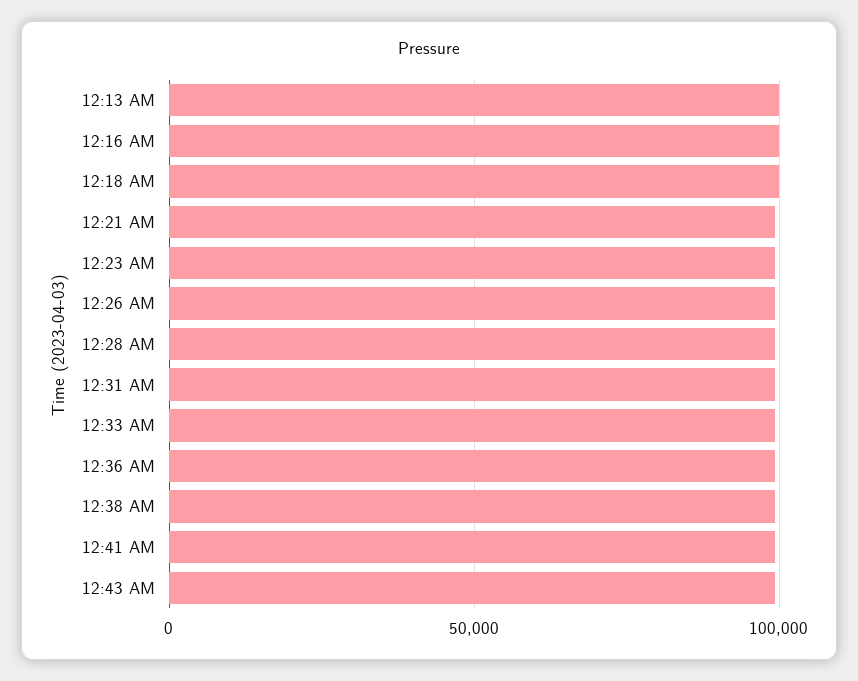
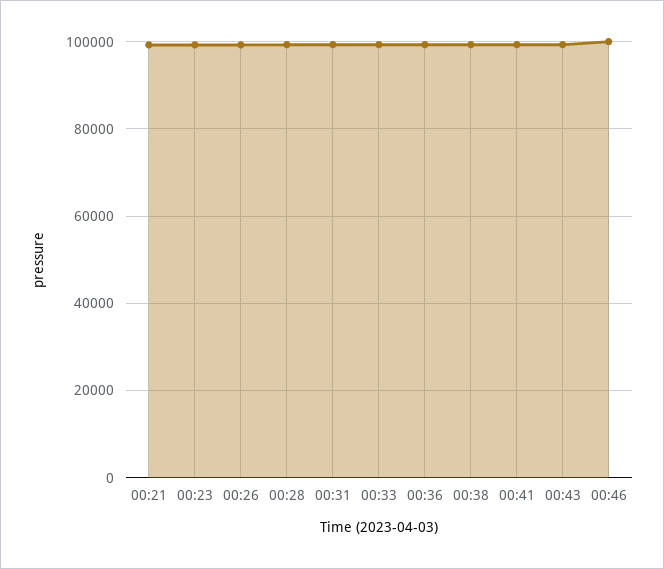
12:13 AM: 100000 -> none
12:16 AM: 100000 -> none
12:18 AM: 100000 -> none
00:46: none -> 100000

